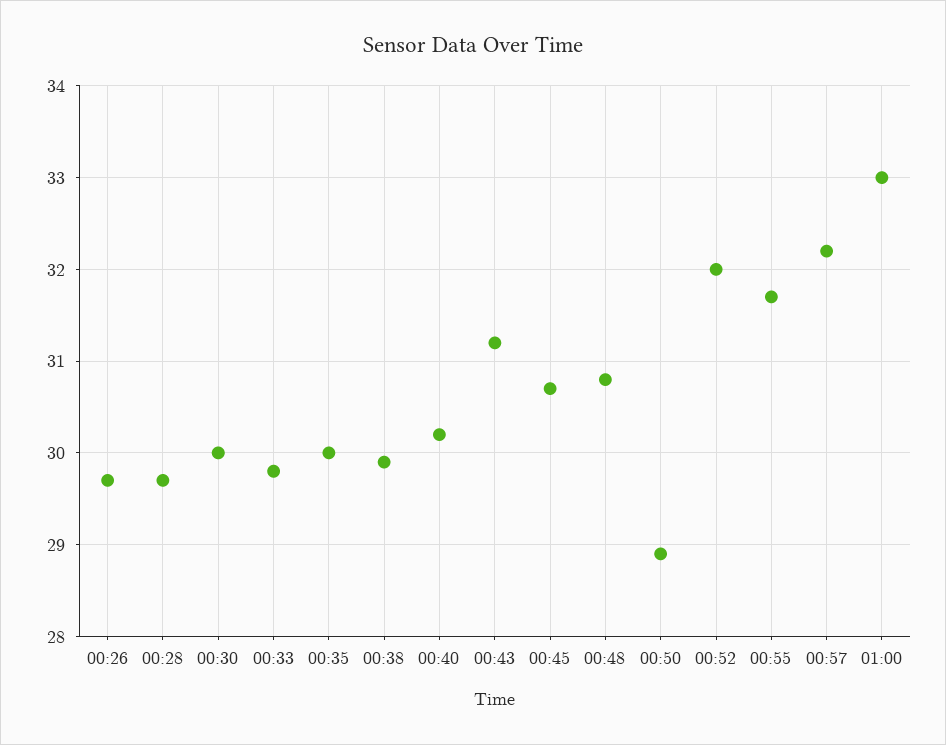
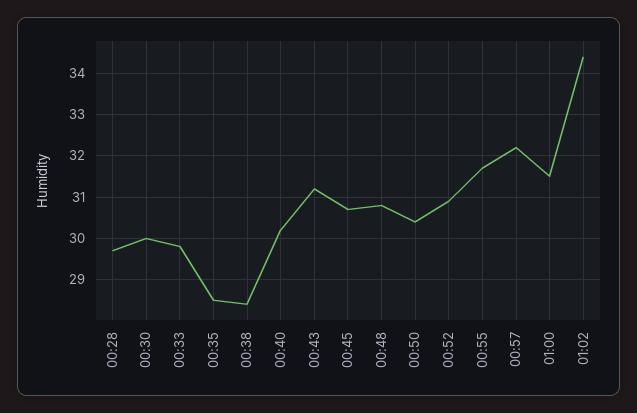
00:26: 29.7 -> none
00:35: 30 -> 28.5
00:38: 29.9 -> 28.5
00:50: 28.9 -> 30.5
00:52: 32 -> 31
01:00: 33 -> 31.5
01:02: none -> 34.5

